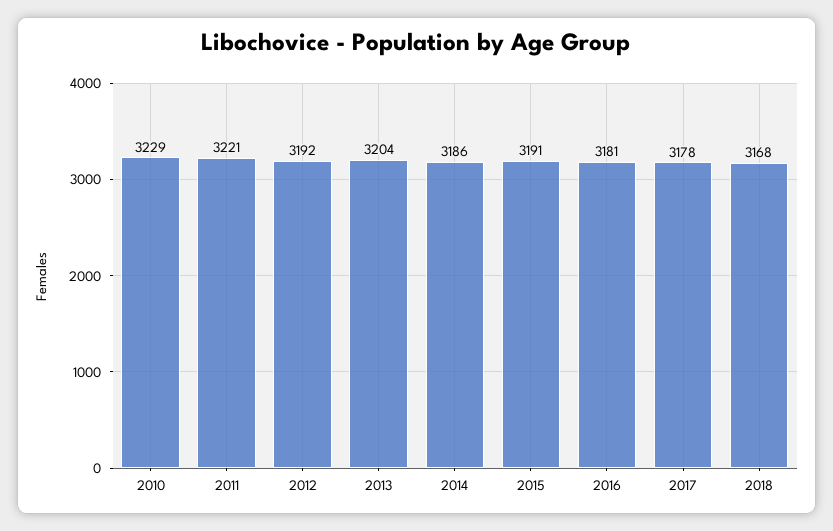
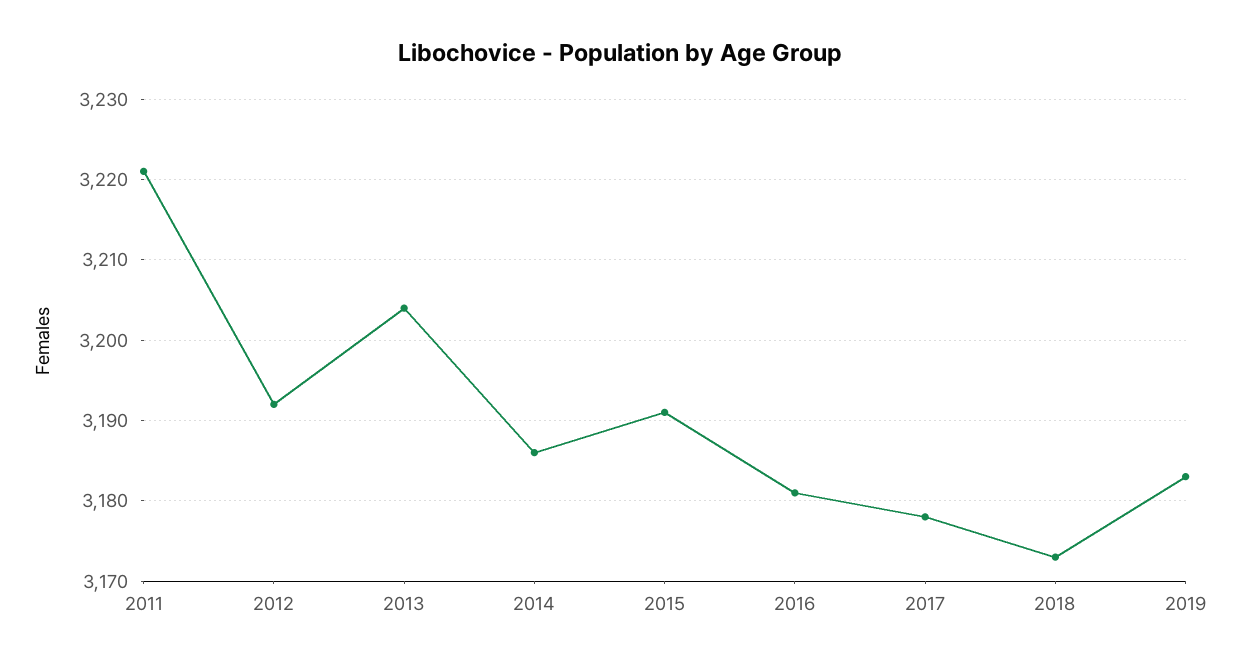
2010: 3229 -> none
2018: 3168 -> 3173
2019: none -> 3183

